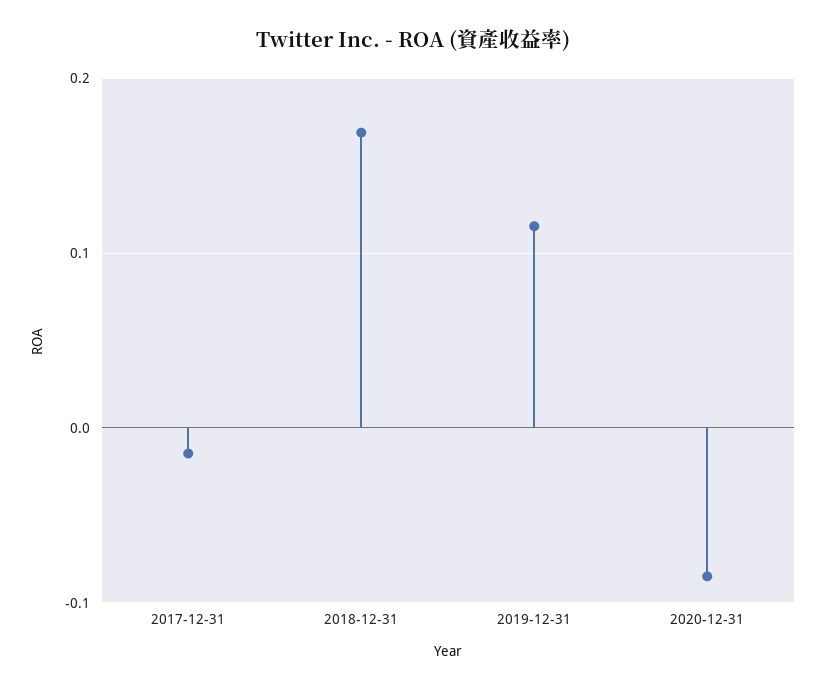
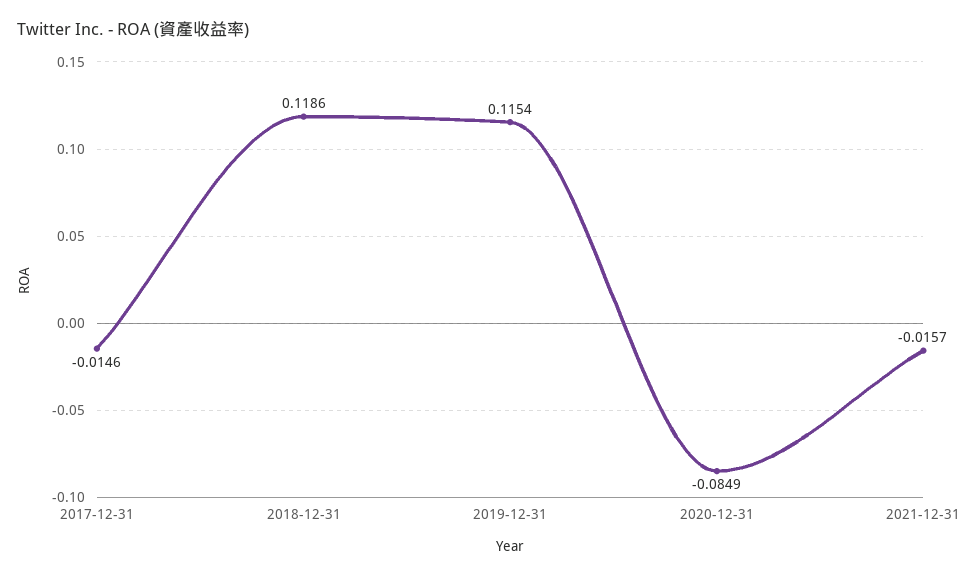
2018-12-31: 0.17 -> 0.1186
2021-12-31: none -> -0.0157

